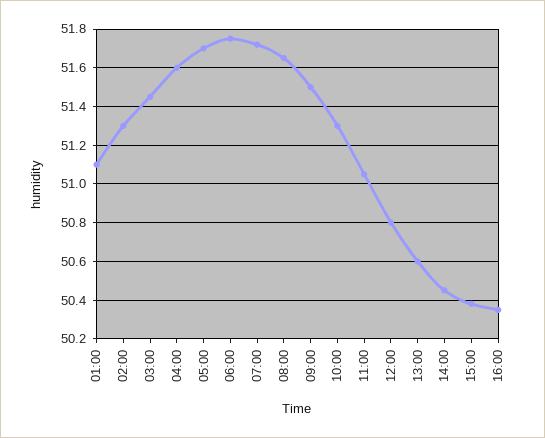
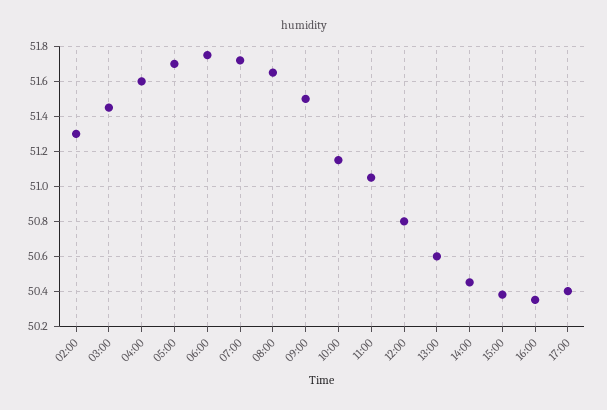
01:00: 51.1 -> none
10:00: 51.3 -> 51.15
17:00: none -> 50.4

